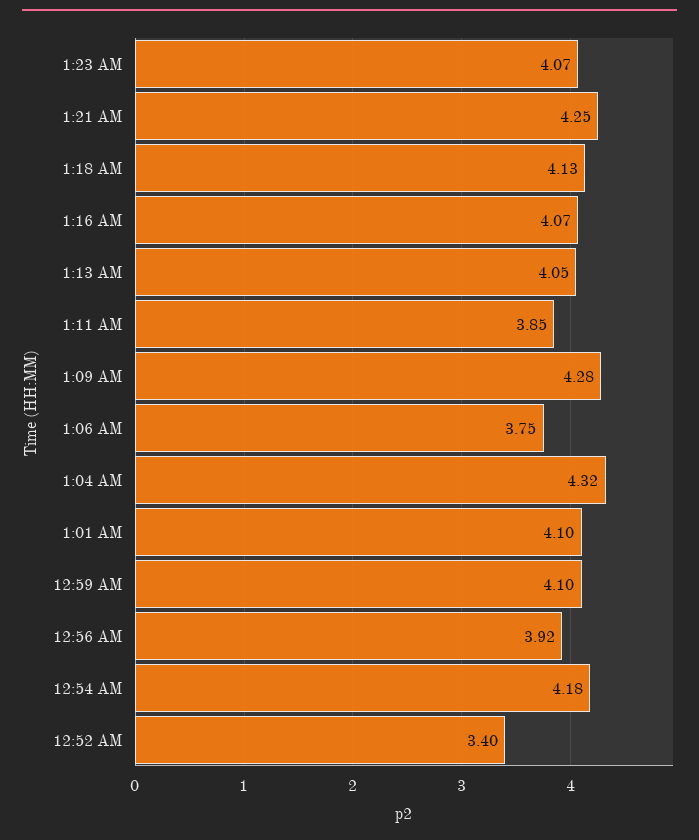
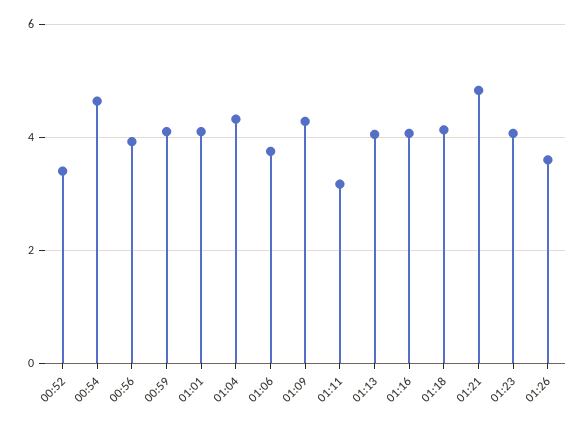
1:21 AM: 4.25 -> 4.8
1:11 AM: 3.85 -> 3.2
12:54 AM: 4.18 -> 4.6
01:26: none -> 3.6

